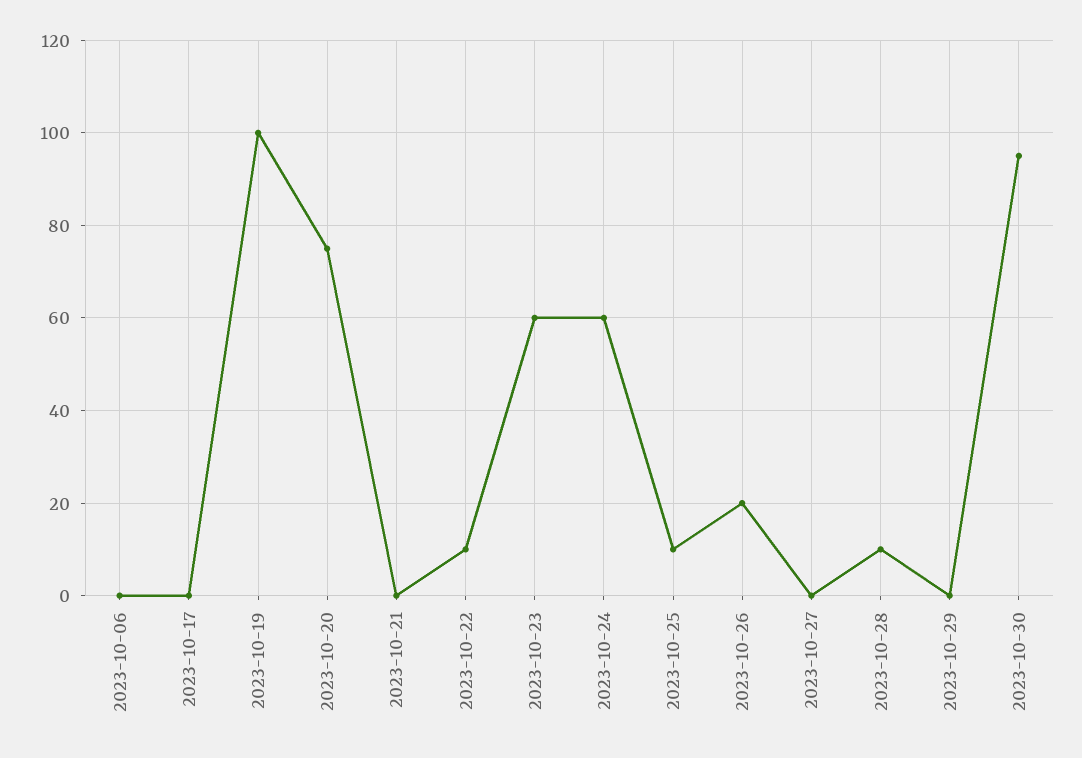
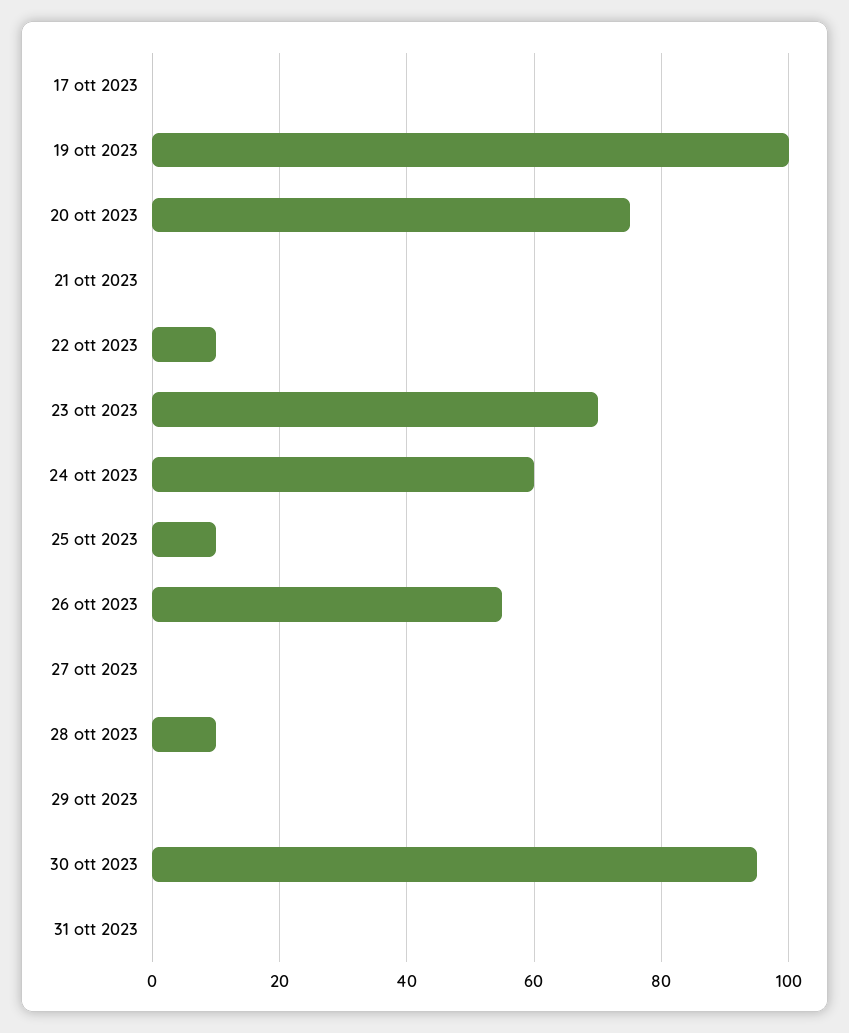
2023-10-06: 0 -> none
2023-10-23: 60 -> 70
2023-10-26: 20 -> 55
31 ott 2023: none -> 0

